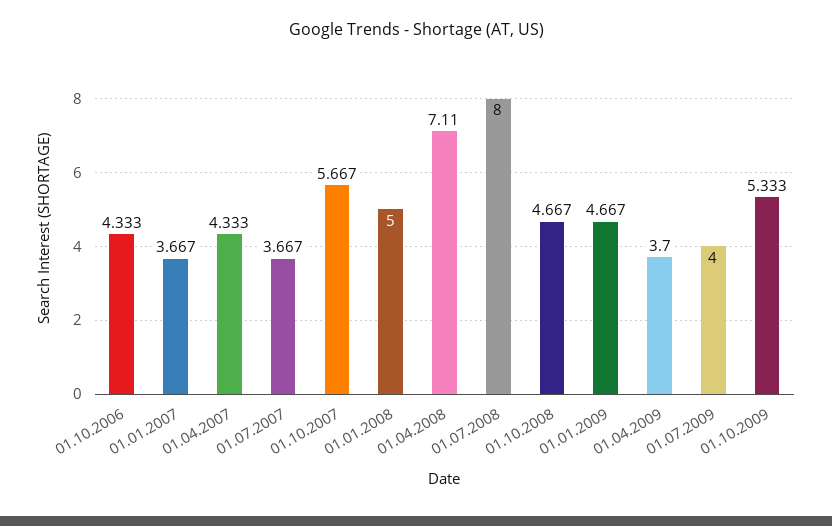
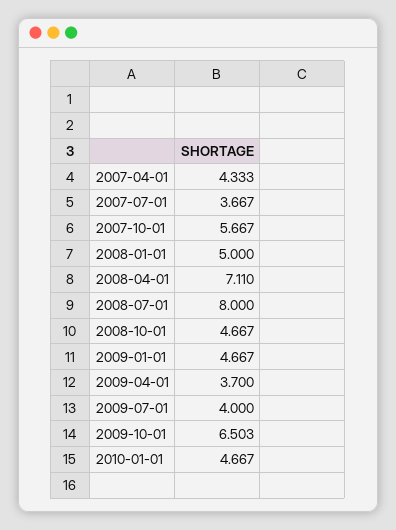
01.10.2006: 4.333 -> none
01.01.2007: 3.667 -> none
01.10.2009: 5.333 -> 6.503
2010-01-01: none -> 4.667

